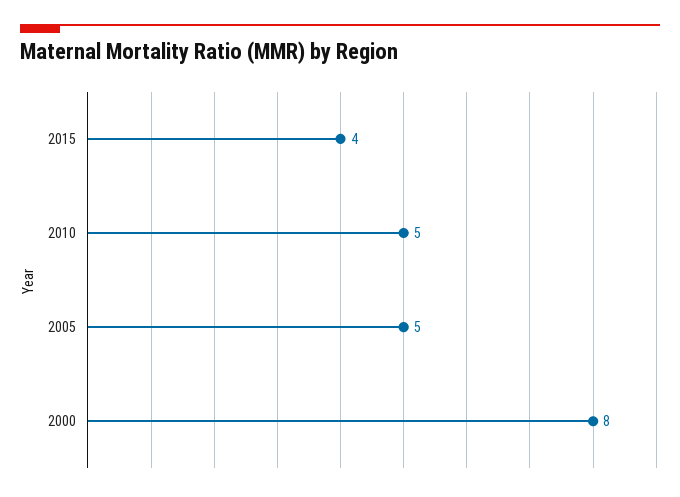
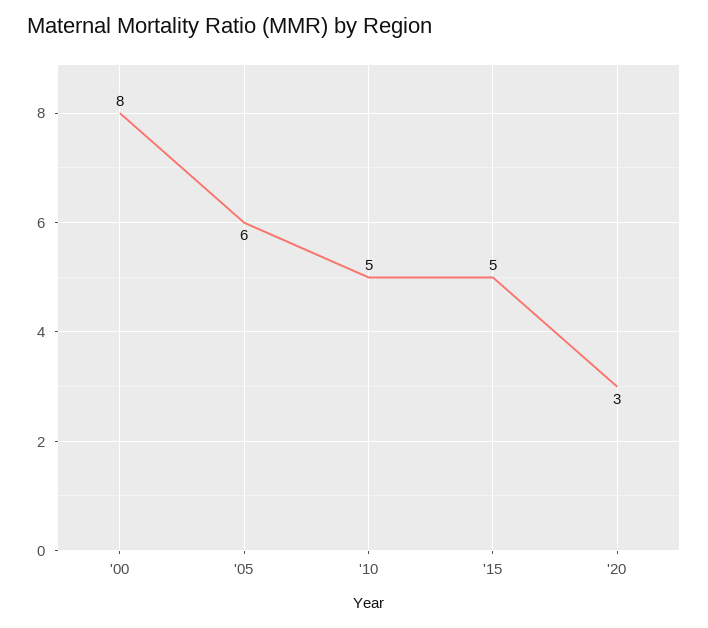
2015: 4 -> 5
2005: 5 -> 6
'20: none -> 3

